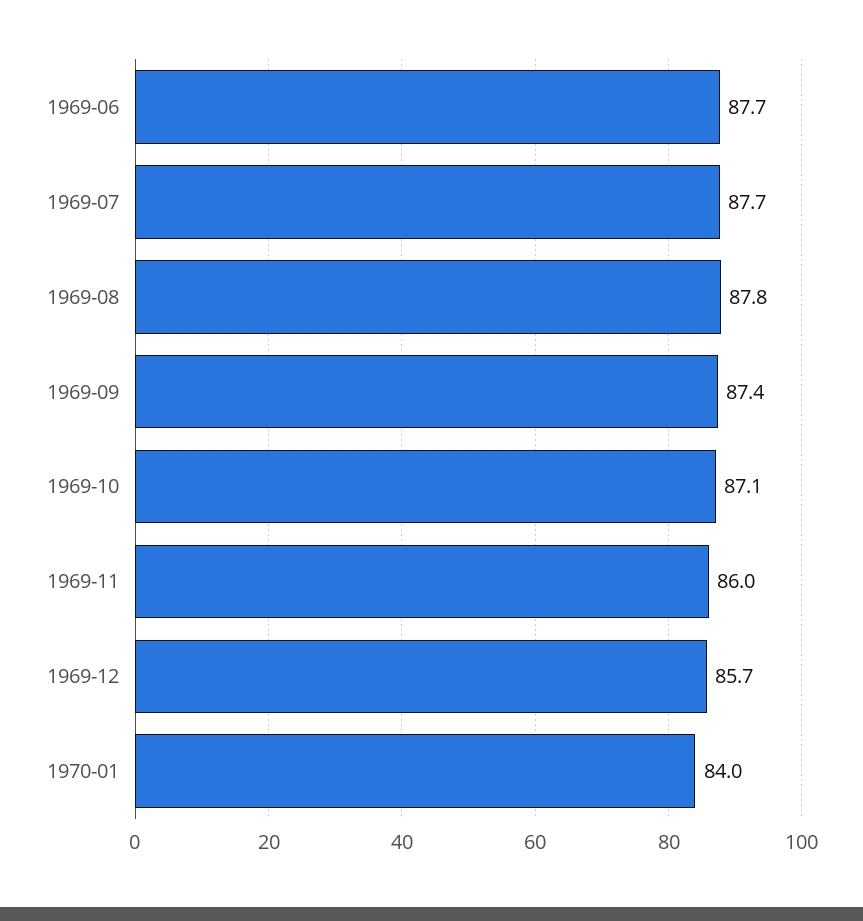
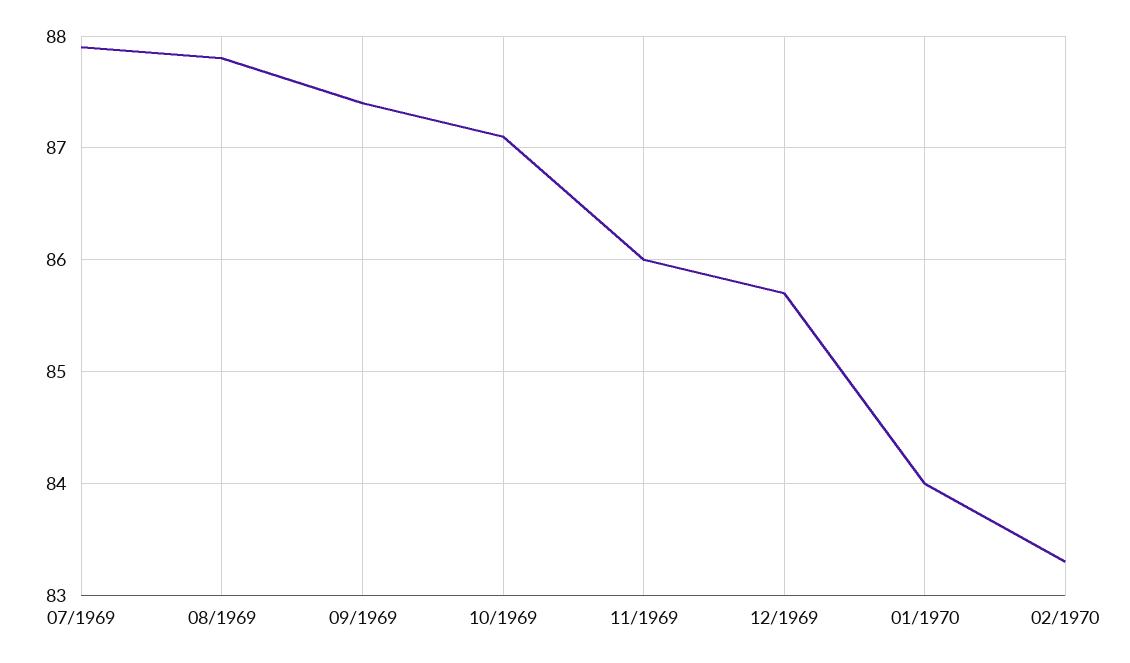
1969-06: 87.7 -> none
1969-07: 87.7 -> 87.9
02/1970: none -> 83.3

